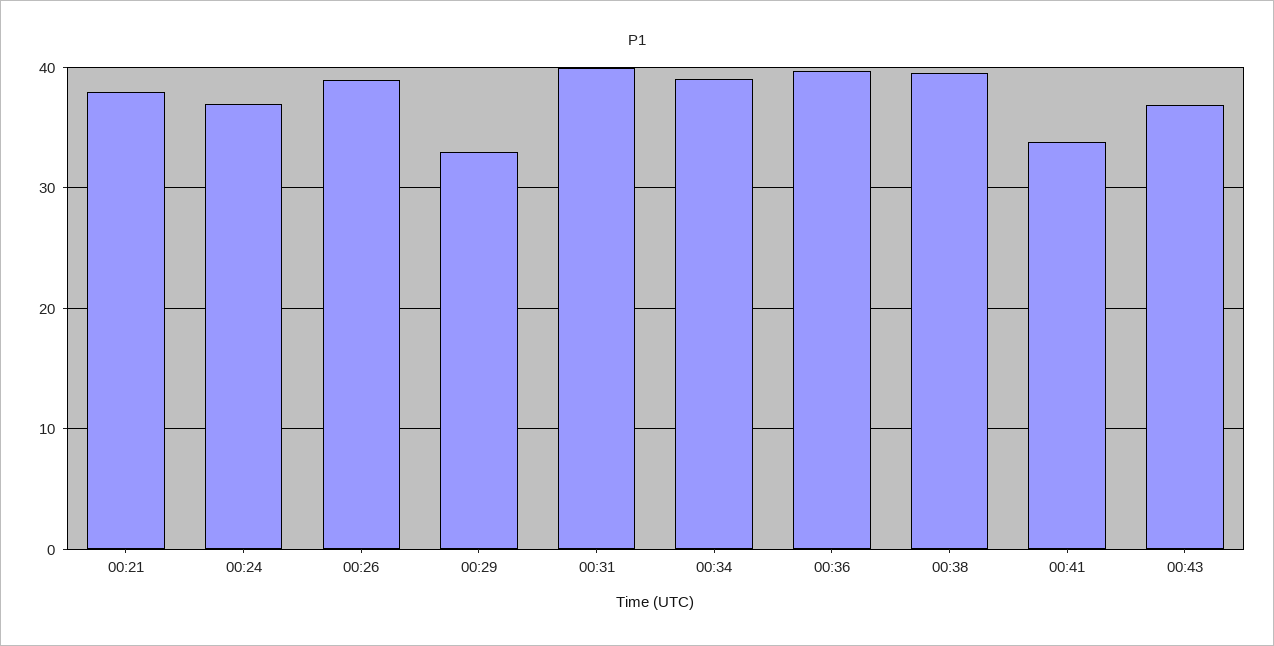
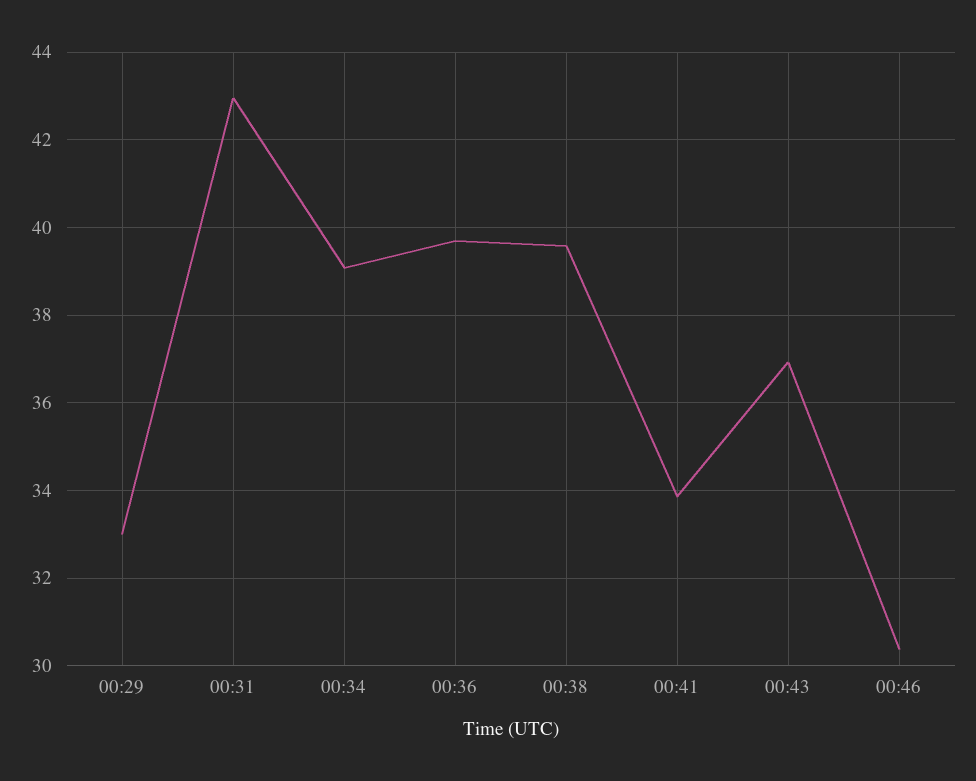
00:21: 38 -> none
00:24: 37 -> none
00:26: 39 -> none
00:31: 40 -> 43
00:46: none -> 30.4

